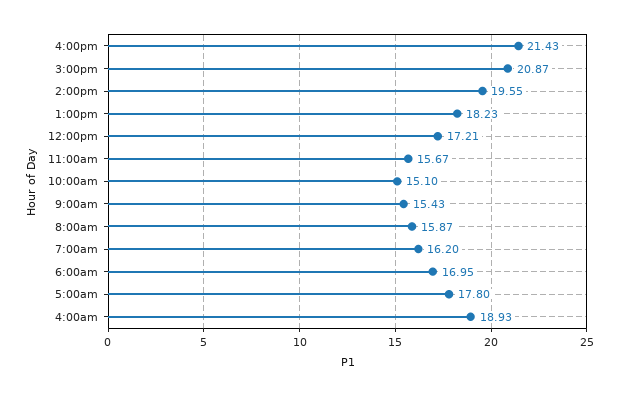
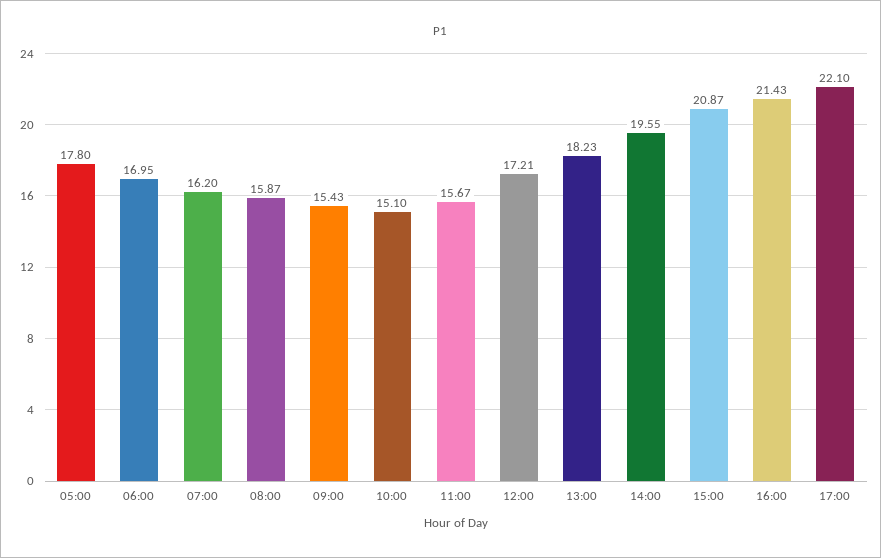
4:00am: 18.93 -> none
17:00: none -> 22.1

